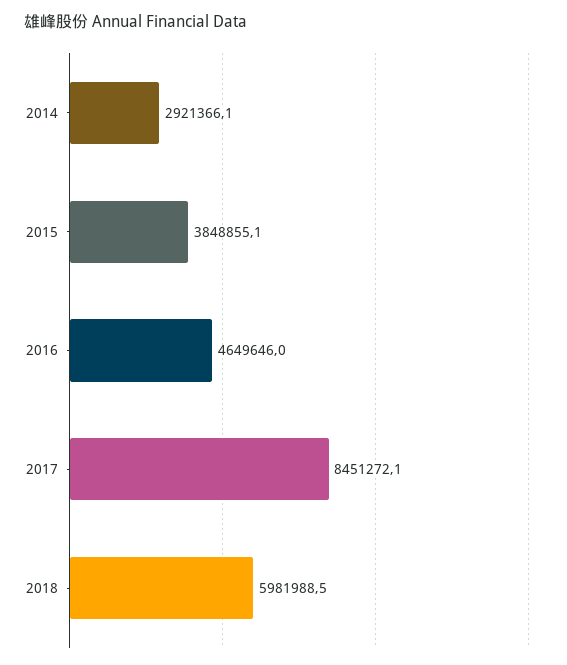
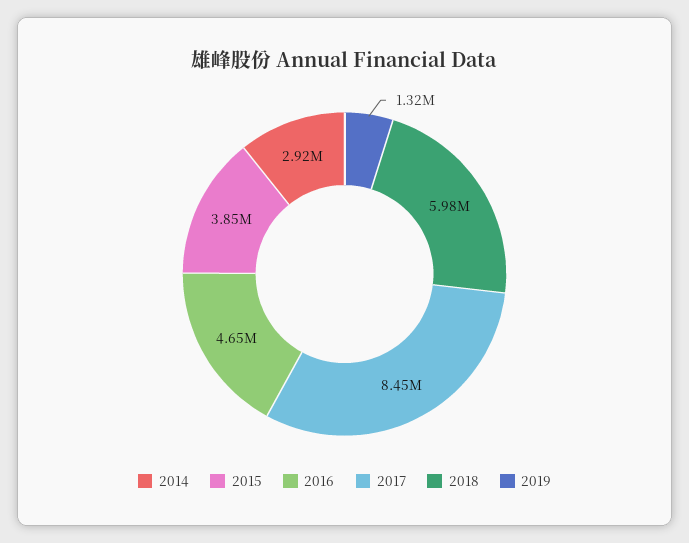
2019: none -> 1320000

